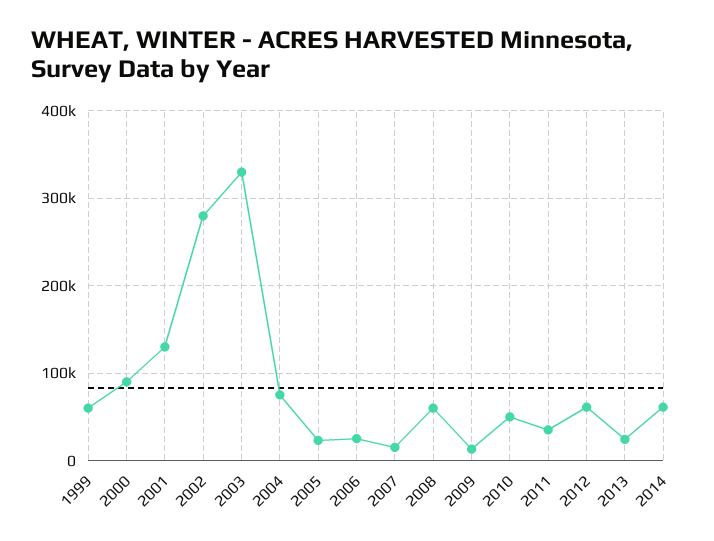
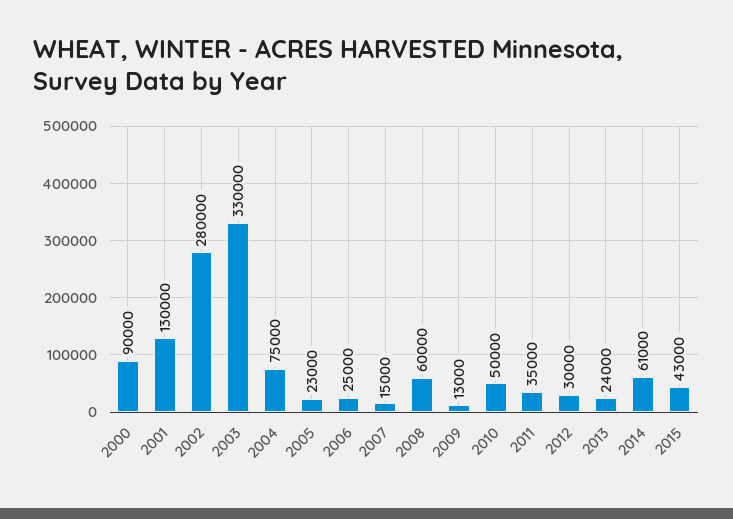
1999: 60000 -> none
2012: 60000 -> 30000
2015: none -> 43000

